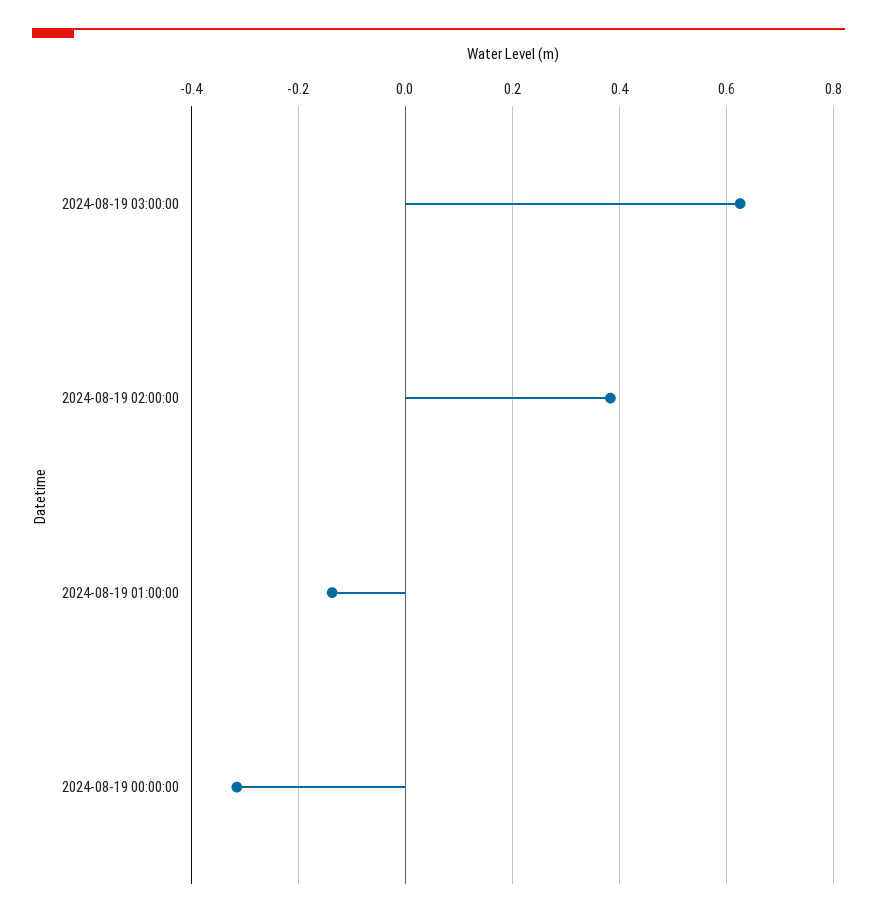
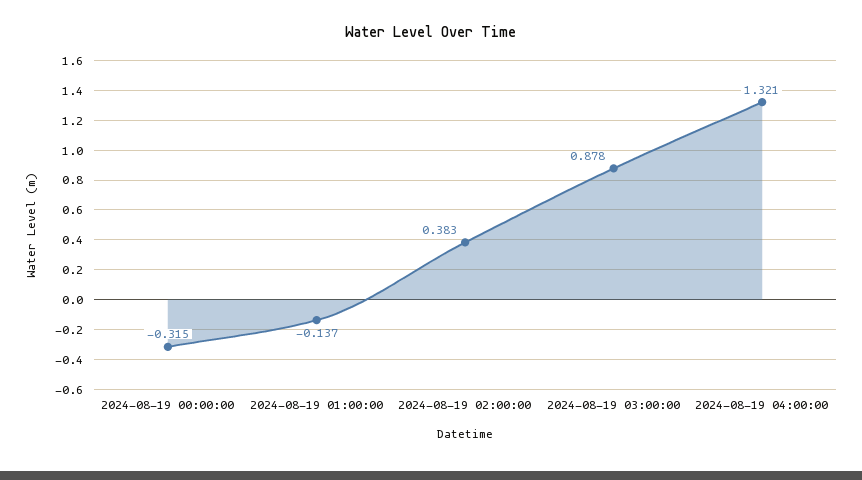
2024-08-19 03:00:00: 0.62 -> 0.878
2024-08-19 04:00:00: none -> 1.321

